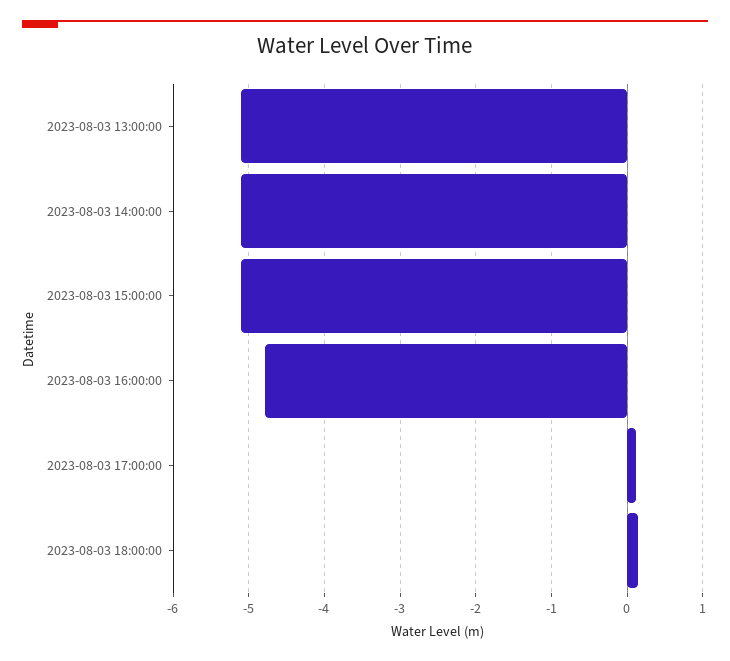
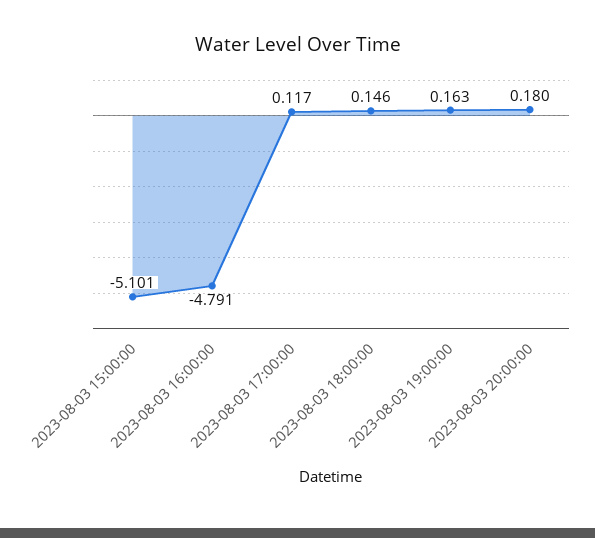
2023-08-03 13:00:00: -5.1 -> none
2023-08-03 14:00:00: -5.1 -> none
2023-08-03 19:00:00: none -> 0.163
2023-08-03 20:00:00: none -> 0.18

